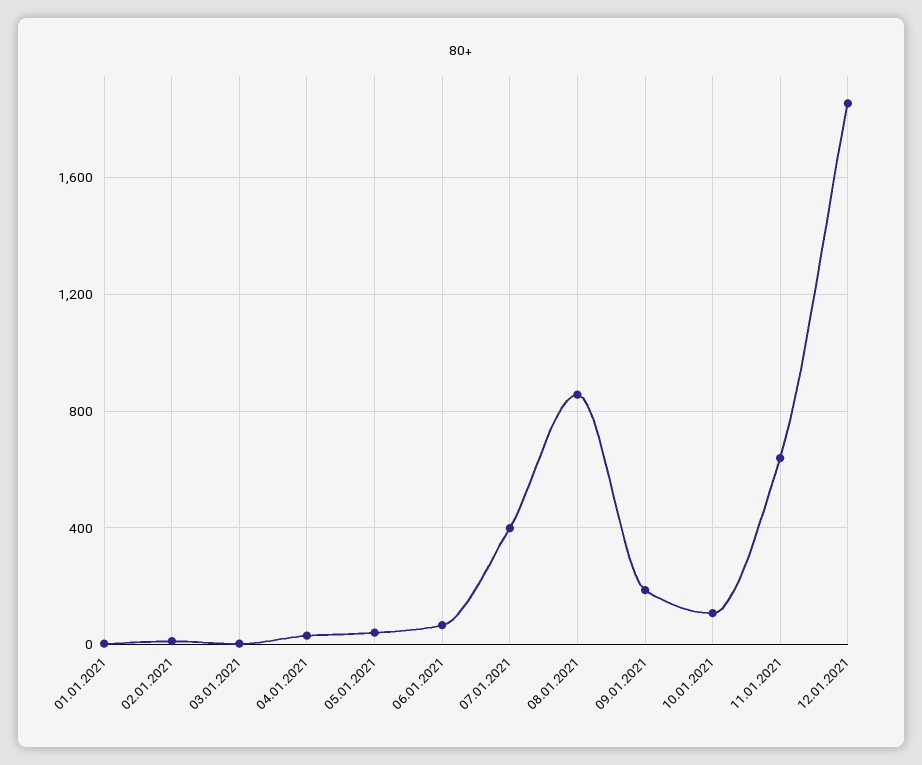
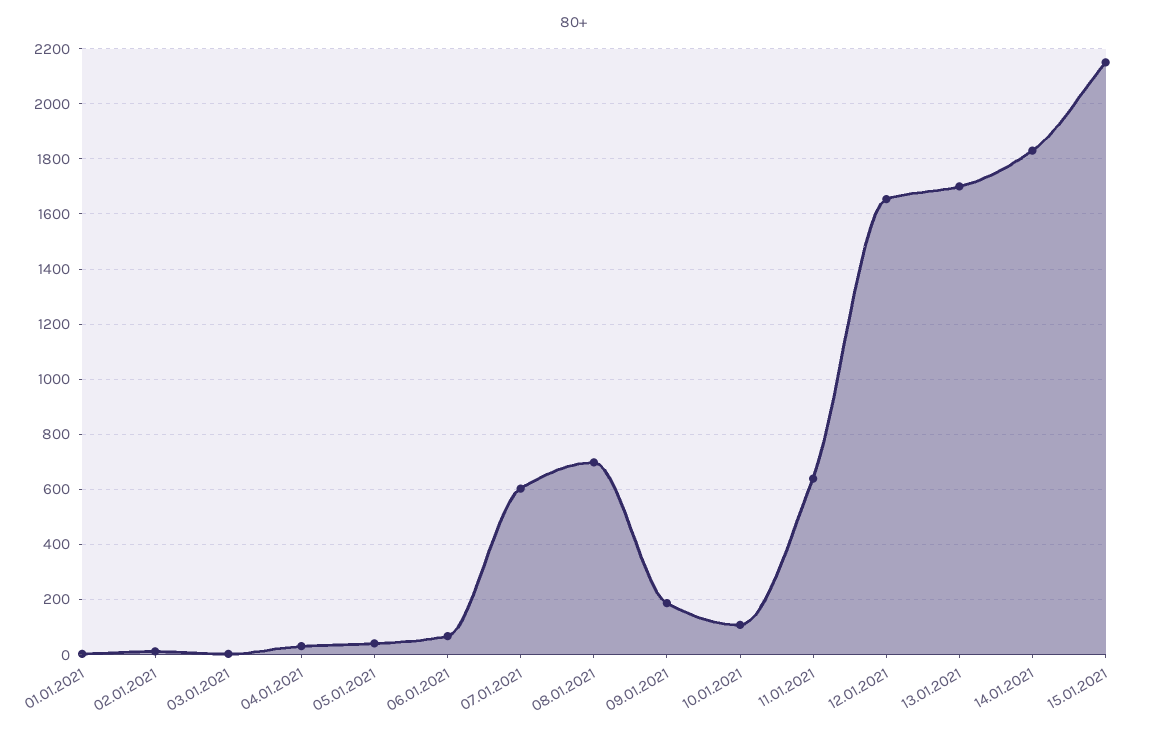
07.01.2021: 400 -> 600
08.01.2021: 850 -> 700
12.01.2021: 1850 -> 1650
13.01.2021: none -> 1700
14.01.2021: none -> 1825
15.01.2021: none -> 2150

